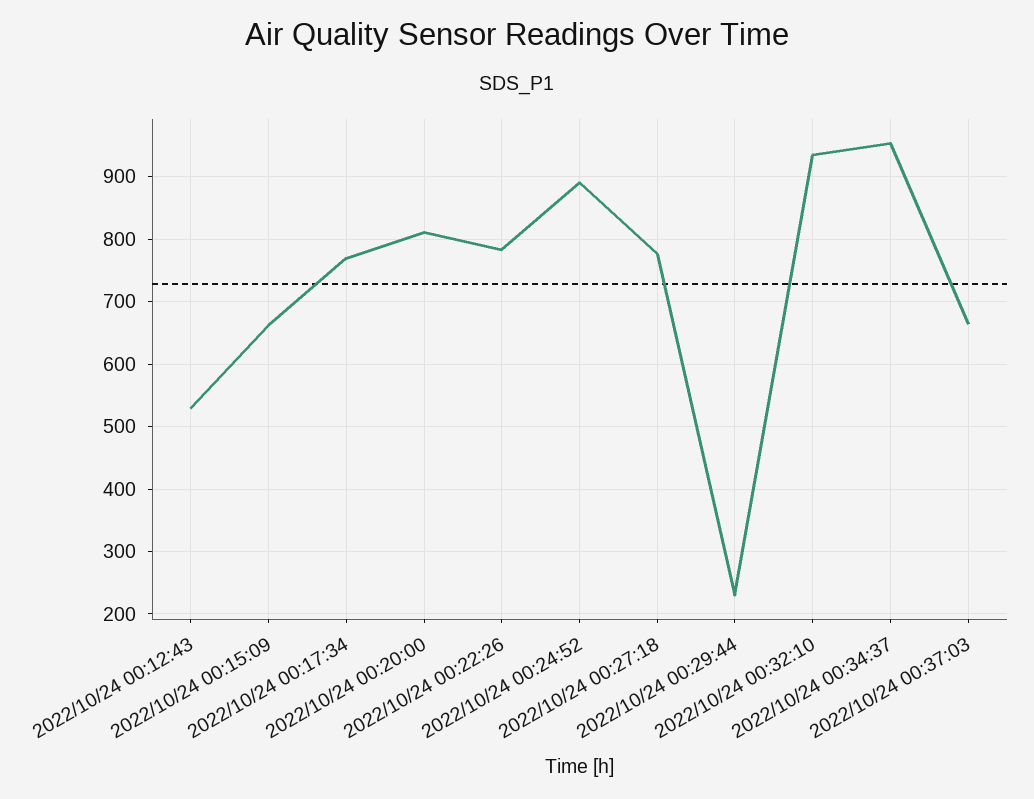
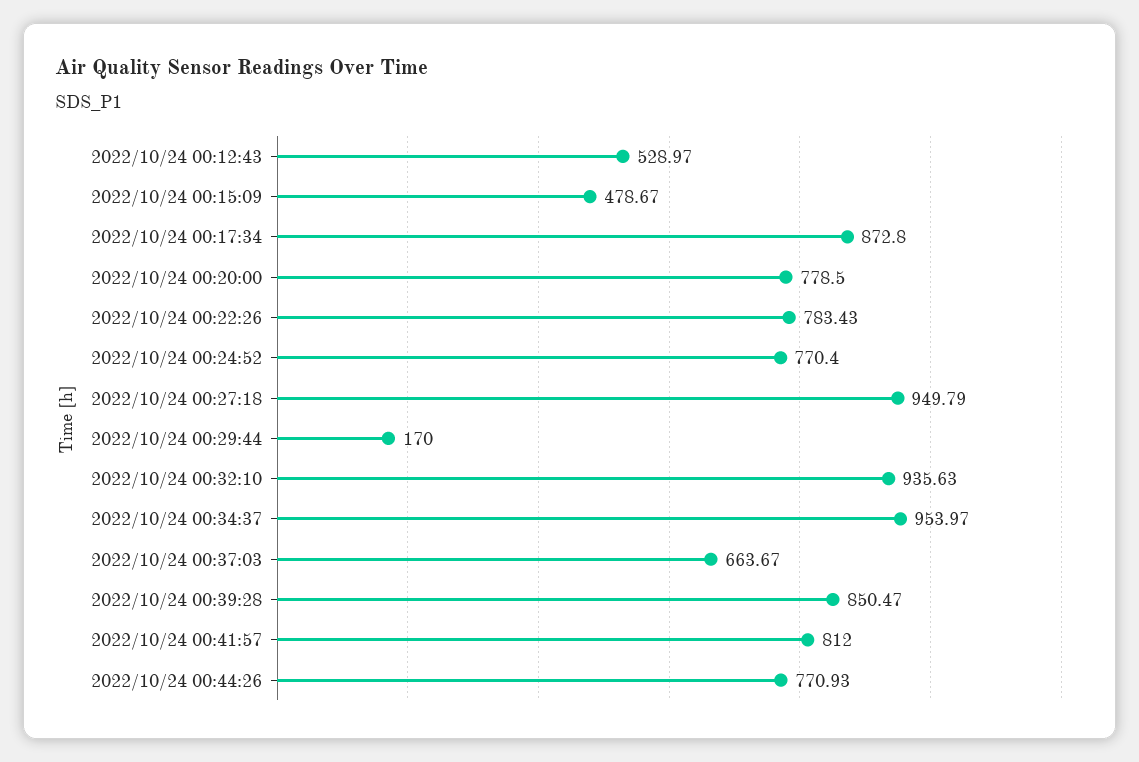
2022/10/24 00:15:09: 660 -> 478.67
2022/10/24 00:17:34: 770 -> 872.8
2022/10/24 00:20:00: 810 -> 778.5
2022/10/24 00:24:52: 890 -> 770.4
2022/10/24 00:27:18: 780 -> 949.79
2022/10/24 00:29:44: 230 -> 170
2022/10/24 00:39:28: none -> 850.47
2022/10/24 00:41:57: none -> 812
2022/10/24 00:44:26: none -> 770.93

